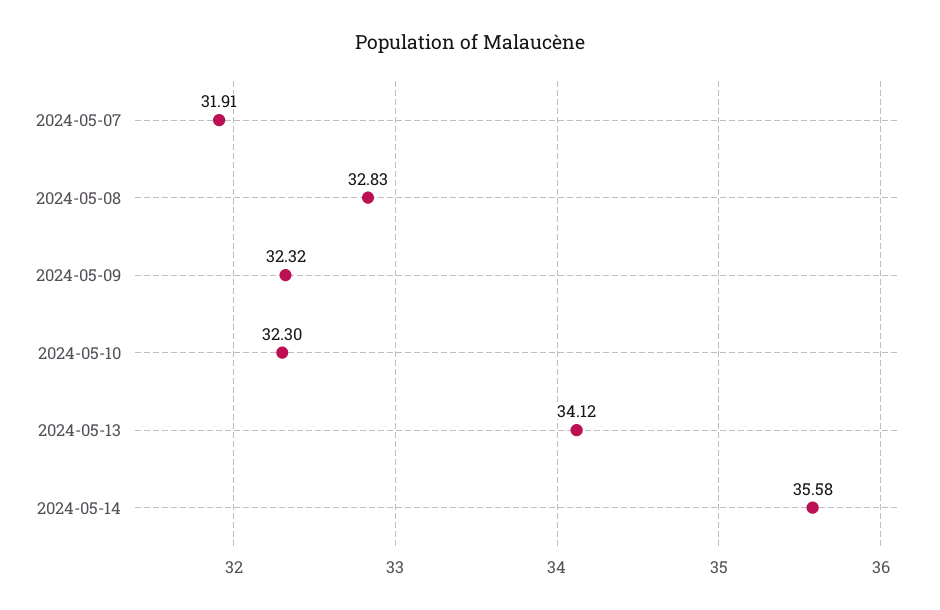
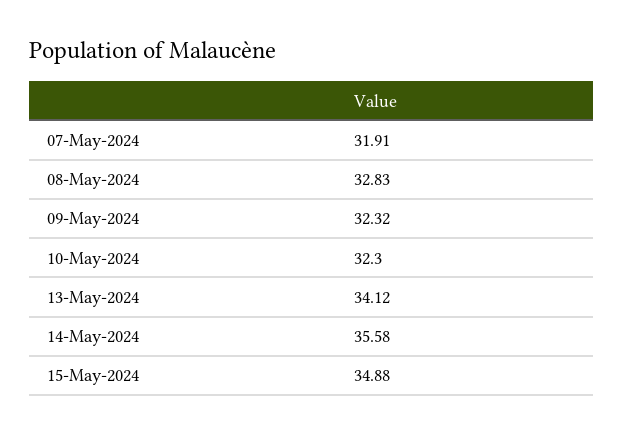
15-May-2024: none -> 34.88

